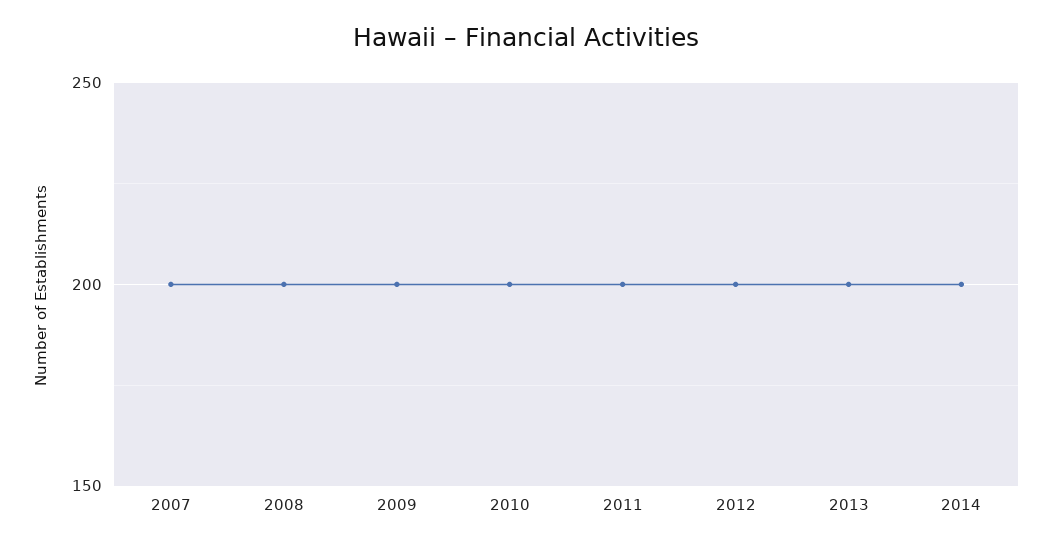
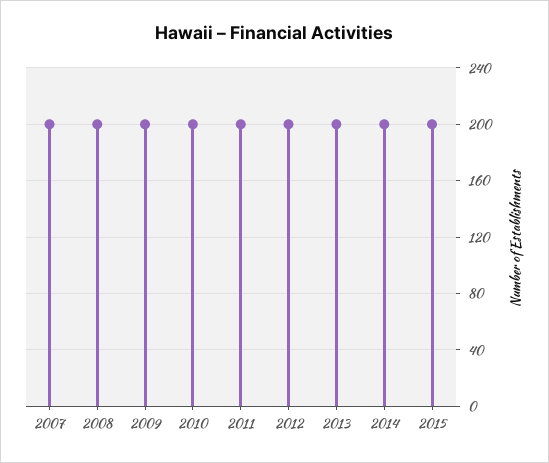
2015: none -> 200

